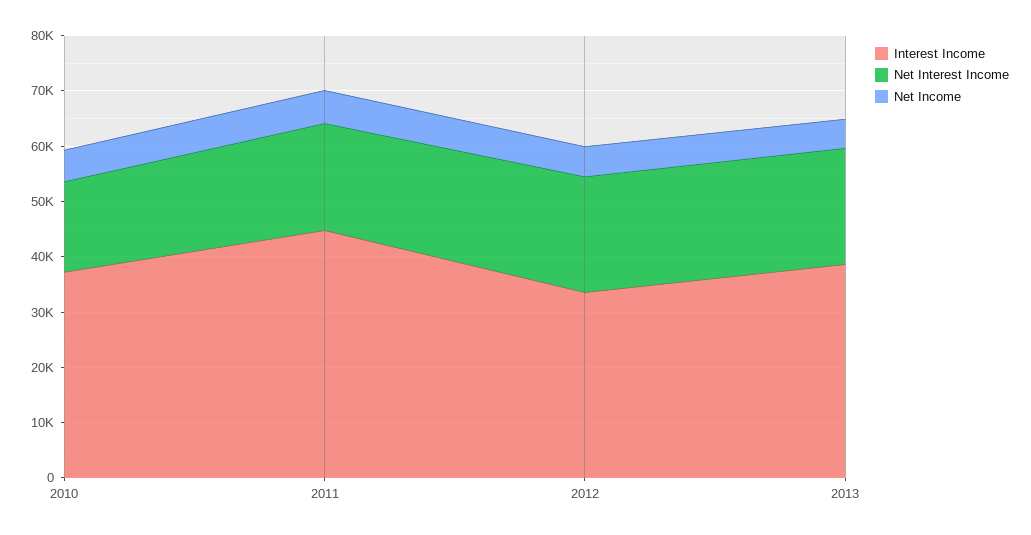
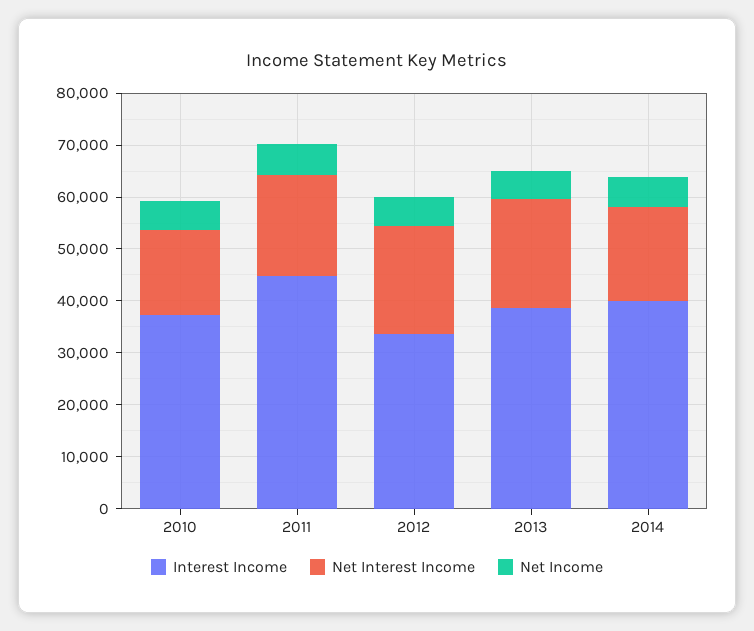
Interest Income, 2014: none -> 40000
Net Interest Income, 2014: none -> 18000
Net Income, 2014: none -> 6000

